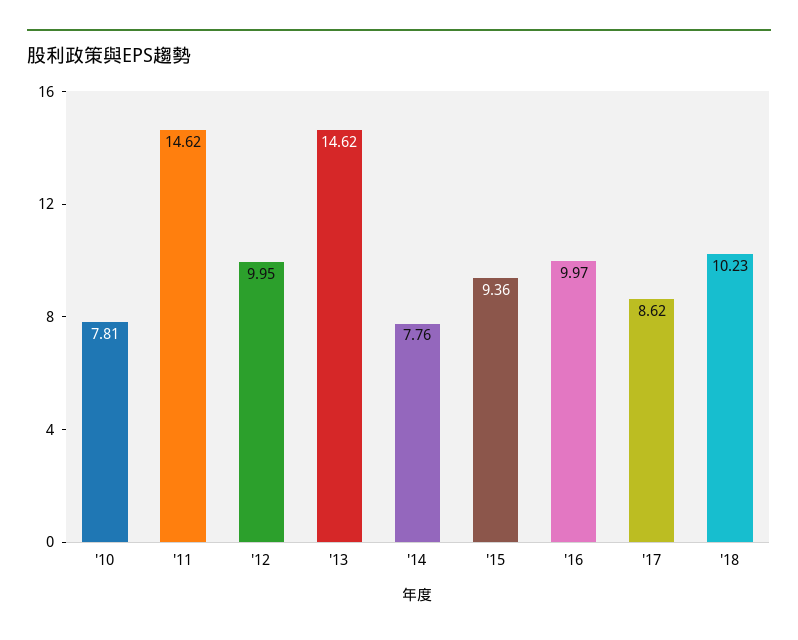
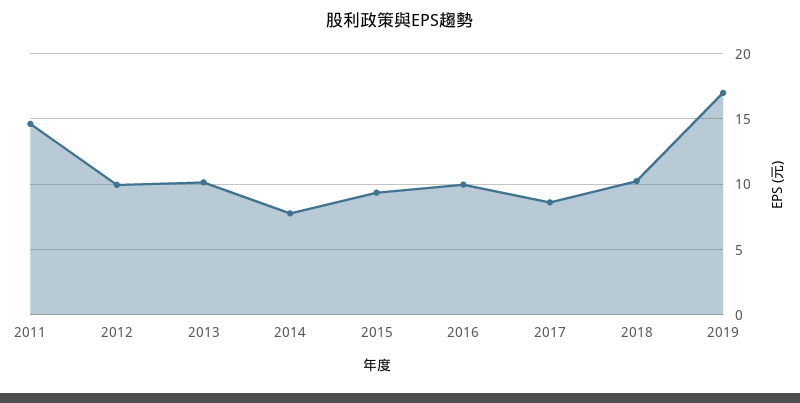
'10: 7.81 -> none
'13: 14.62 -> 10
2019: none -> 17

